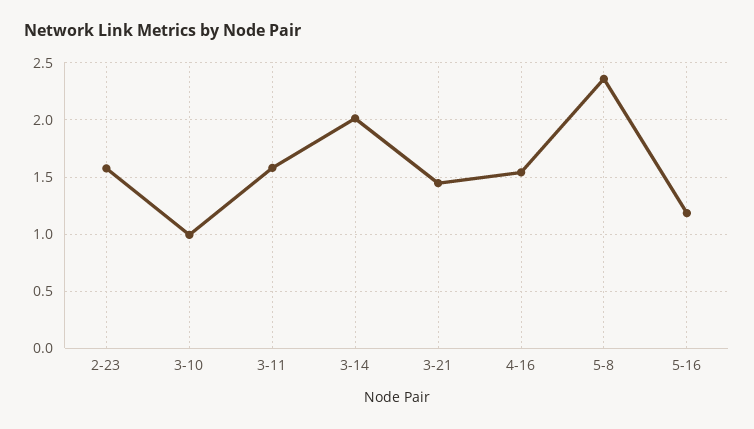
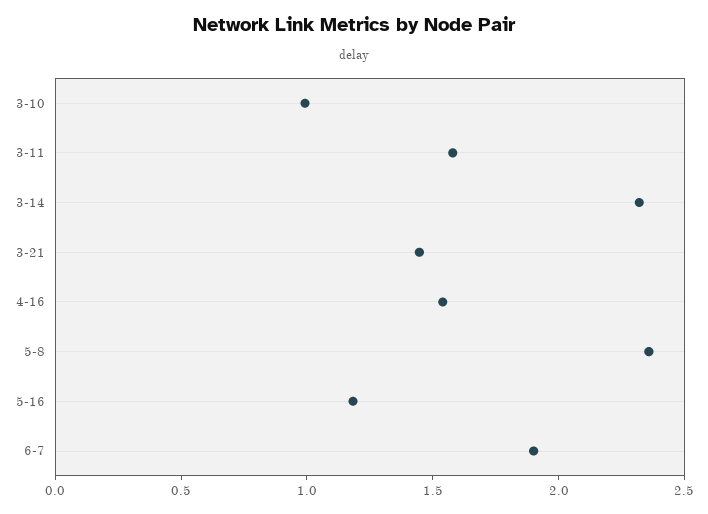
2-23: 1.6 -> none
3-14: 2 -> 2.3
6-7: none -> 1.9

